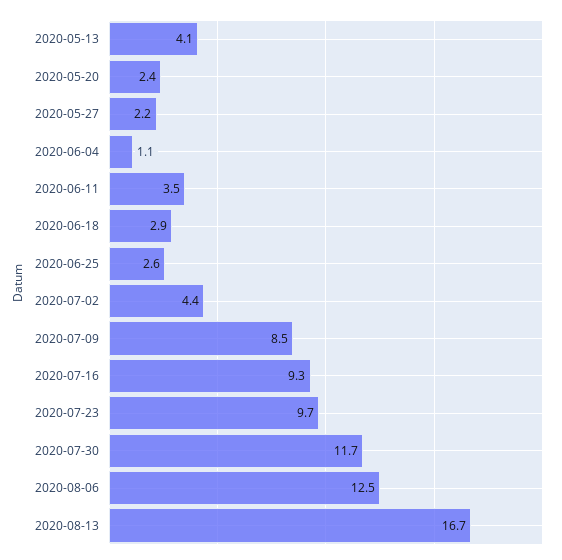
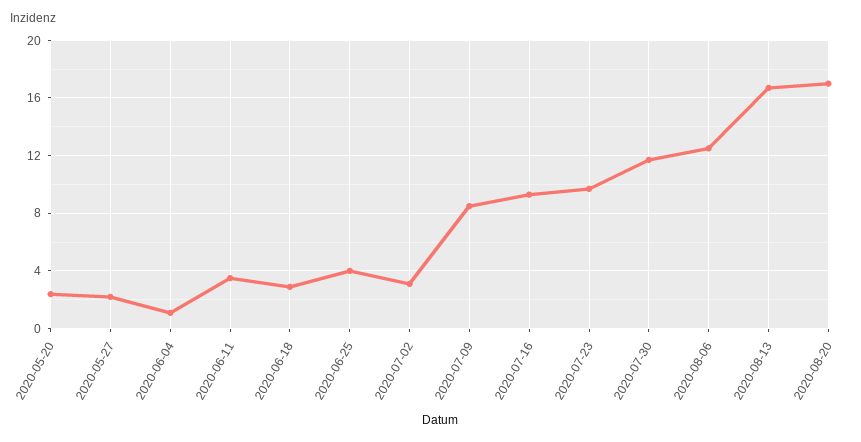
2020-05-13: 4.1 -> none
2020-06-25: 2.6 -> 4
2020-07-02: 4.4 -> 3
2020-08-20: none -> 17

